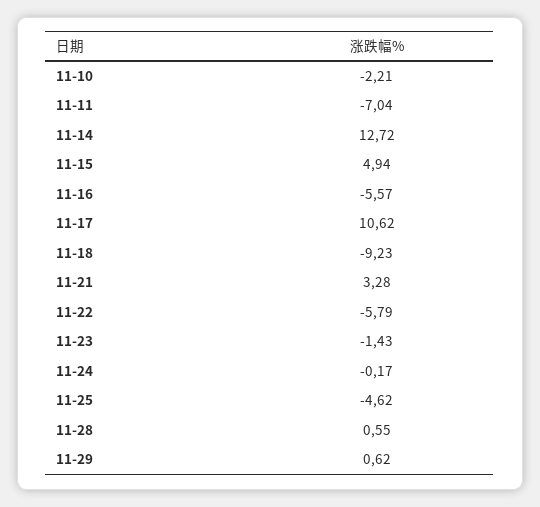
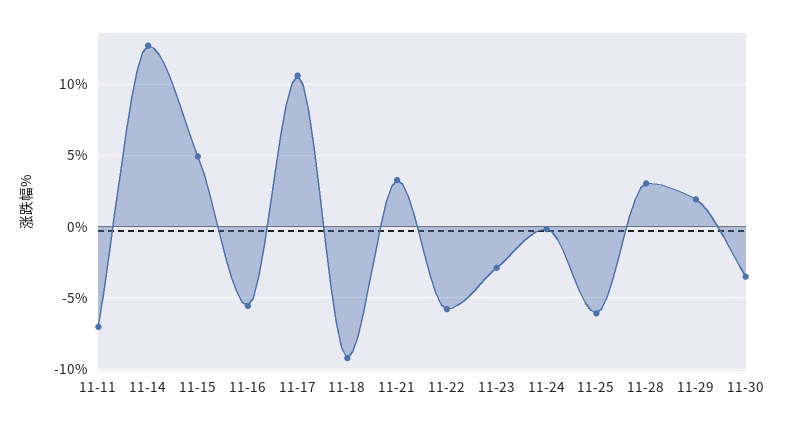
11-10: -2.21 -> none
11-23: -1.43 -> -3
11-25: -4.62 -> -6
11-28: 0.55 -> 3
11-29: 0.62 -> 2
11-30: none -> -3.5

